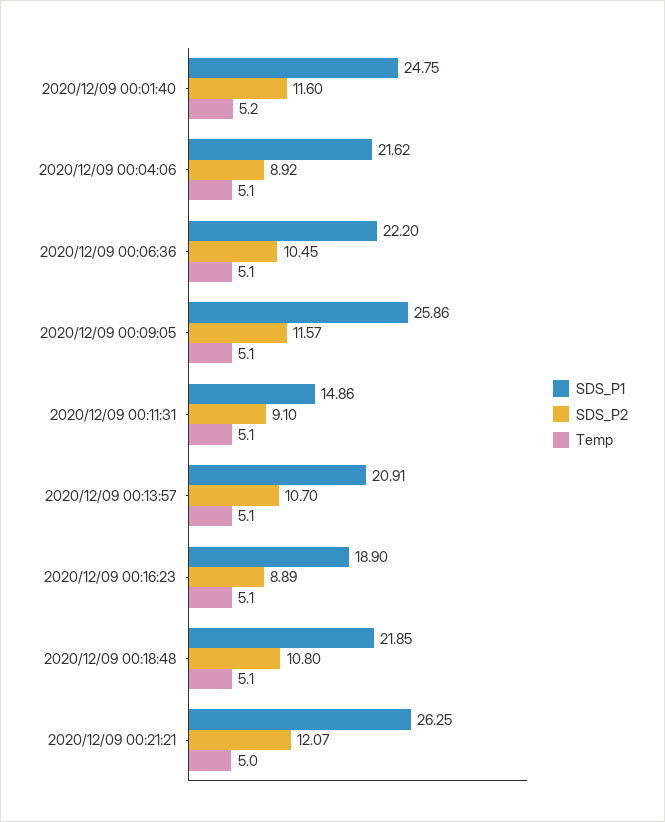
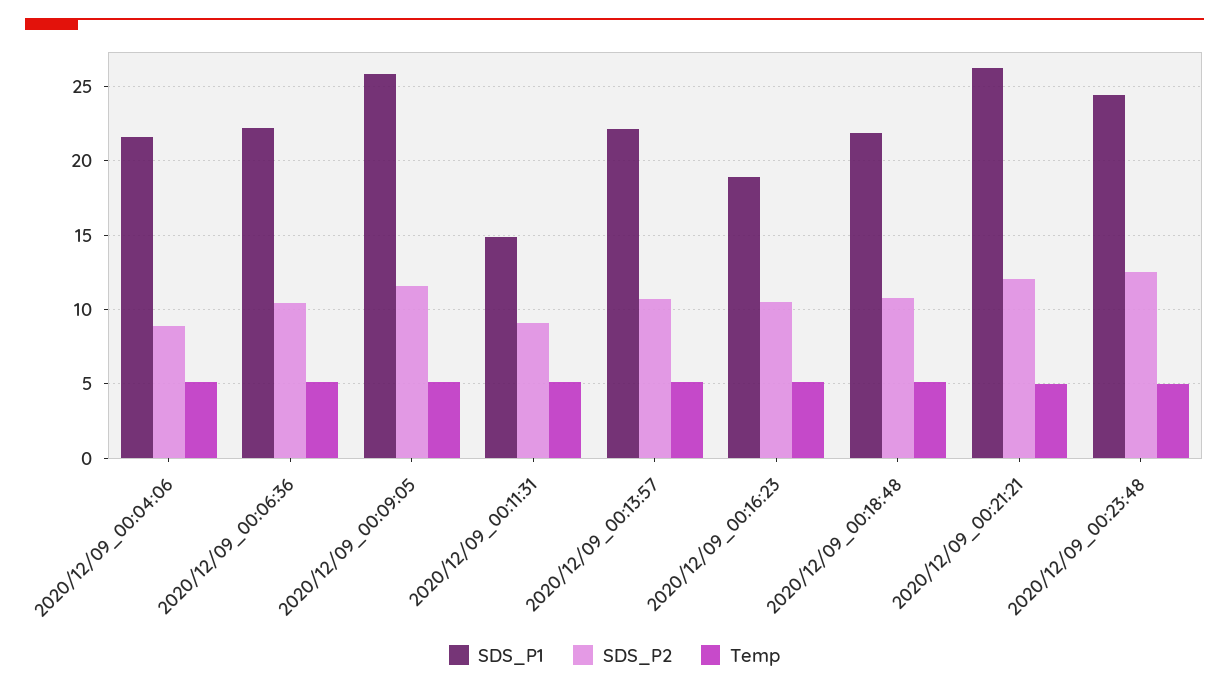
SDS_P1, 2020/12/09 00:01:40: 24.75 -> none
SDS_P2, 2020/12/09 00:01:40: 11.6 -> none
Temp, 2020/12/09 00:01:40: 5.2 -> none
SDS_P1, 2020/12/09 00:13:57: 20.91 -> 22
SDS_P2, 2020/12/09 00:16:23: 8.89 -> 10.5
SDS_P1, 2020/12/09_00:23:48: none -> 24.5
SDS_P2, 2020/12/09_00:23:48: none -> 12.5
Temp, 2020/12/09_00:23:48: none -> 5

